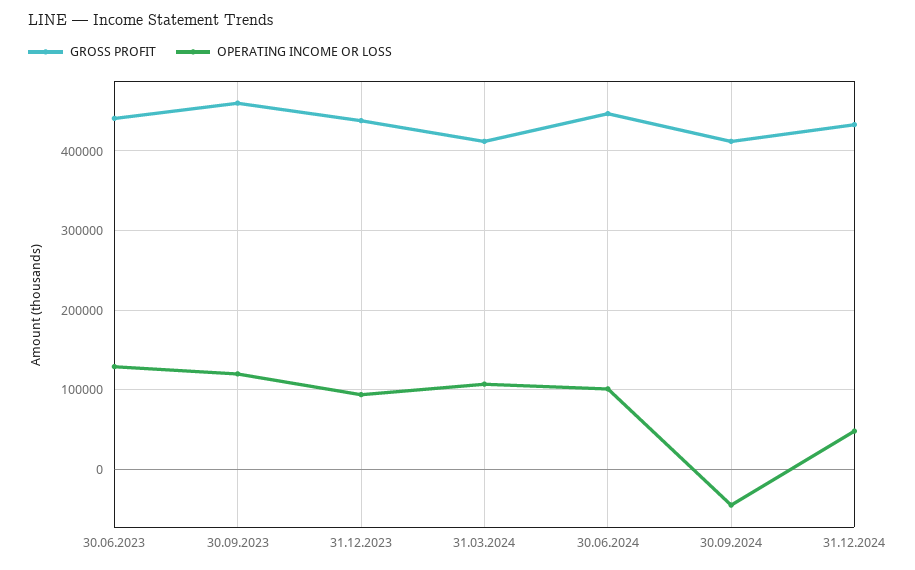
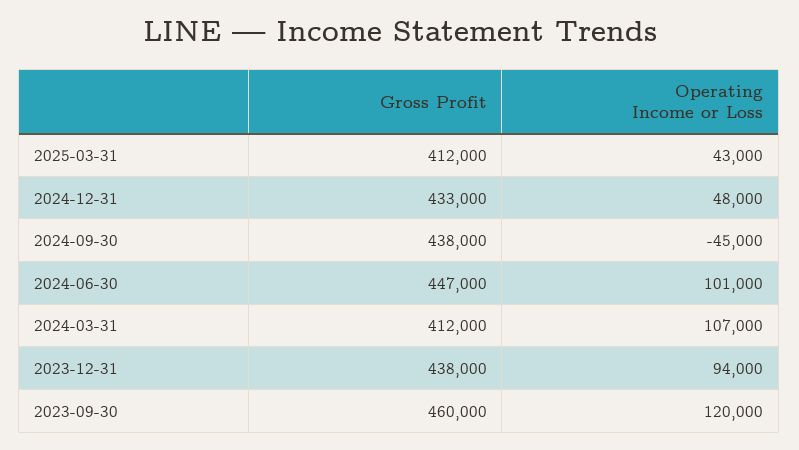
GROSS PROFIT, 30.06.2023: 440000 -> none
OPERATING INCOME OR LOSS, 30.06.2023: 130000 -> none
GROSS PROFIT, 30.09.2024: 410000 -> 438000
GROSS PROFIT, 2025-03-31: none -> 412000
OPERATING INCOME OR LOSS, 2025-03-31: none -> 43000

